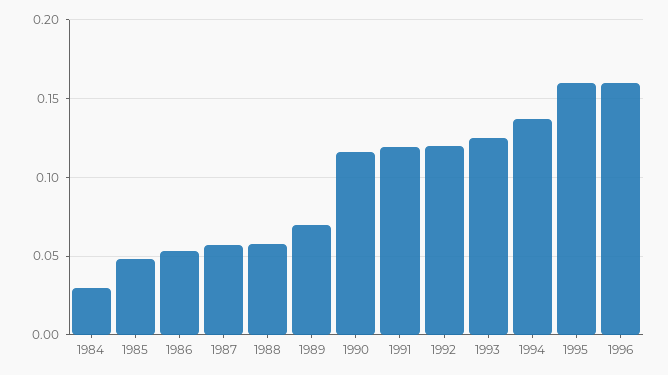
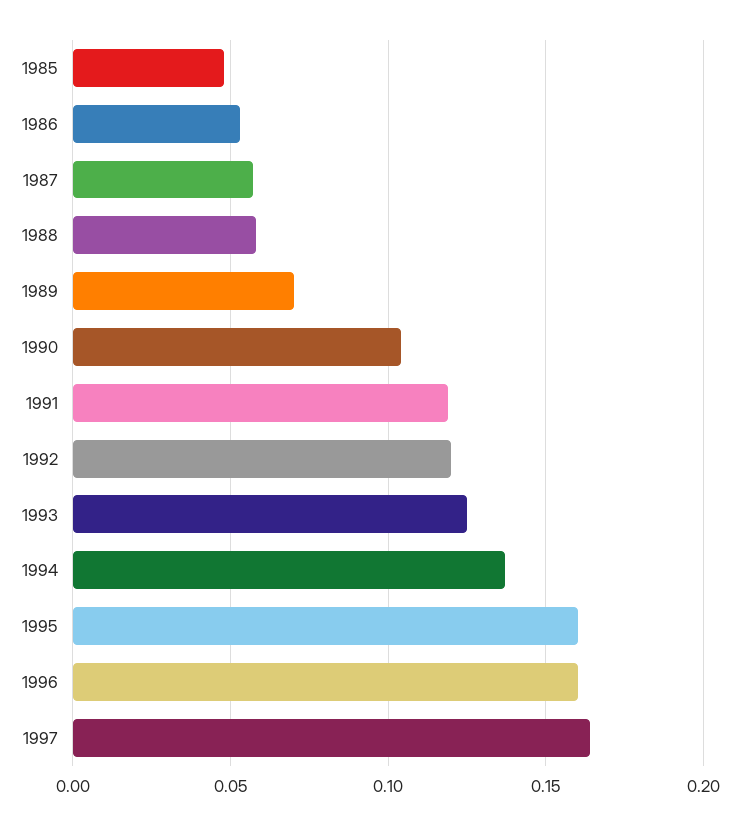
1984: 0.03 -> none
1990: 0.115 -> 0.105
1997: none -> 0.165

